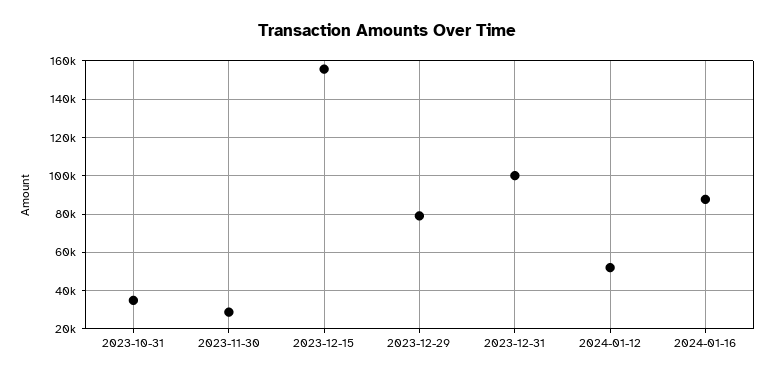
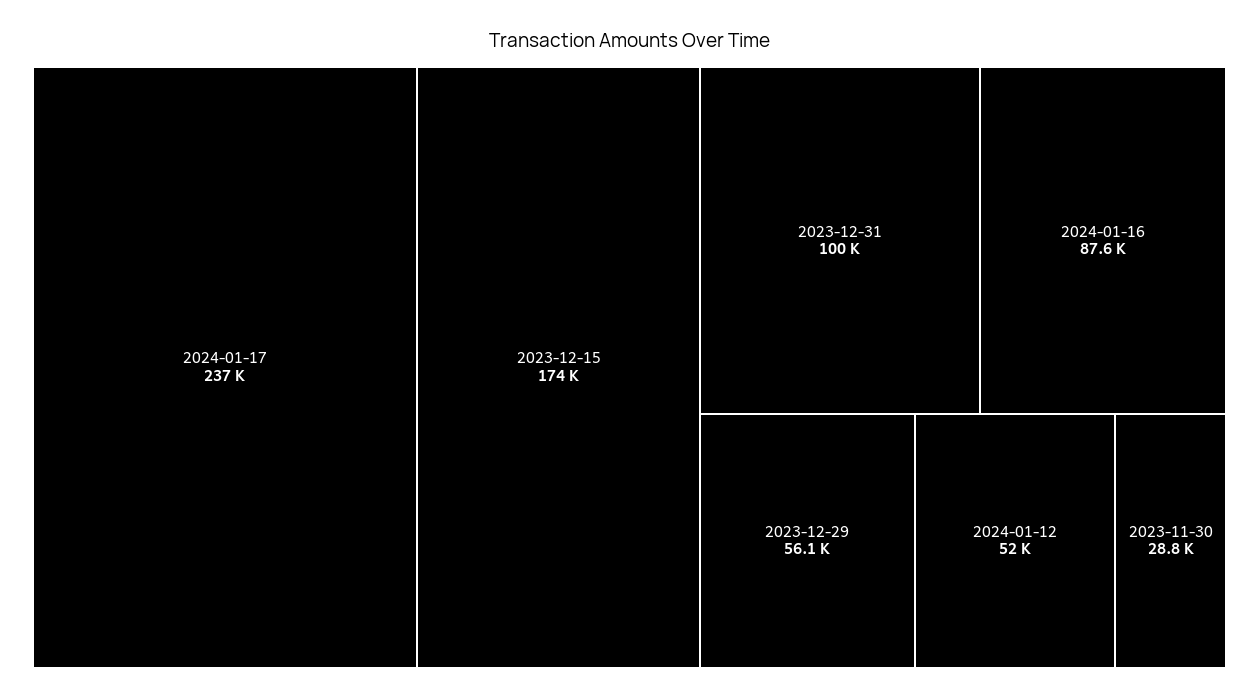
2023-10-31: 35000 -> none
2023-12-15: 155000 -> 174000
2023-12-29: 80000 -> 56100
2024-01-17: none -> 237000

